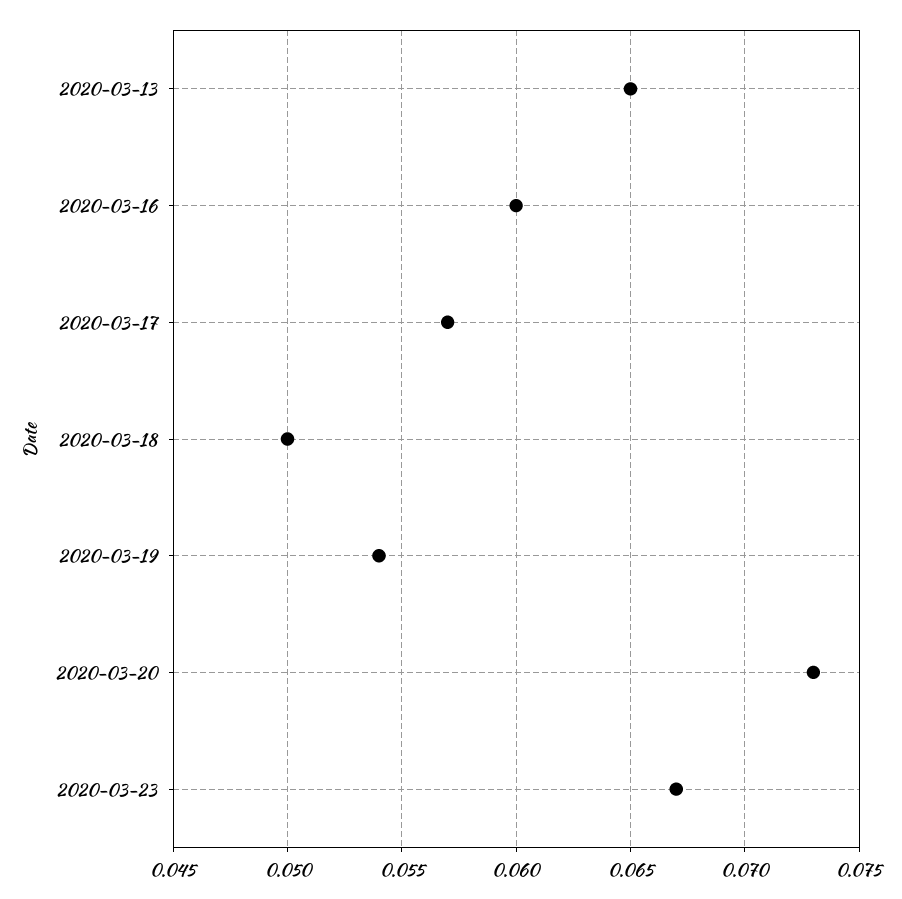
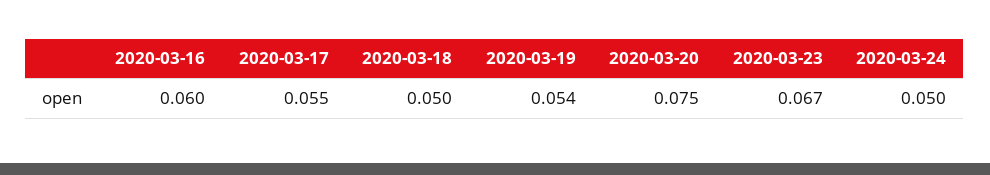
2020-03-13: 0.065 -> none
2020-03-17: 0.057 -> 0.055
2020-03-20: 0.073 -> 0.075
2020-03-24: none -> 0.05

